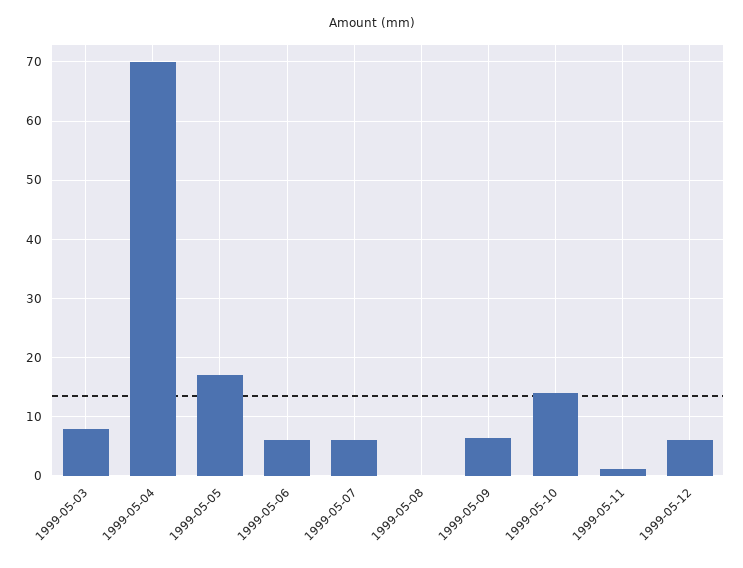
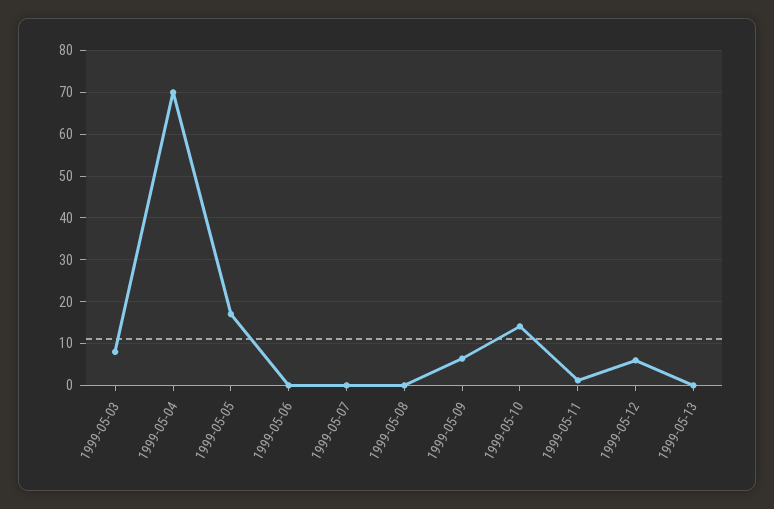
1999-05-06: 6 -> 0
1999-05-07: 6 -> 0
1999-05-13: none -> 0

